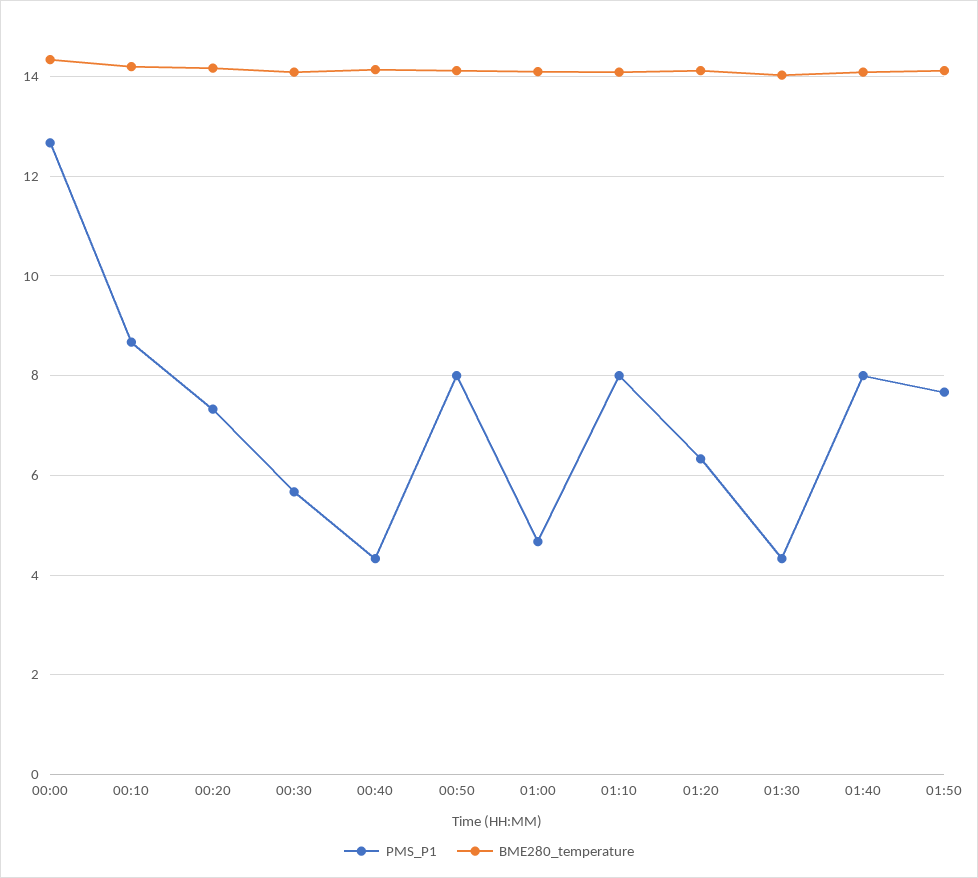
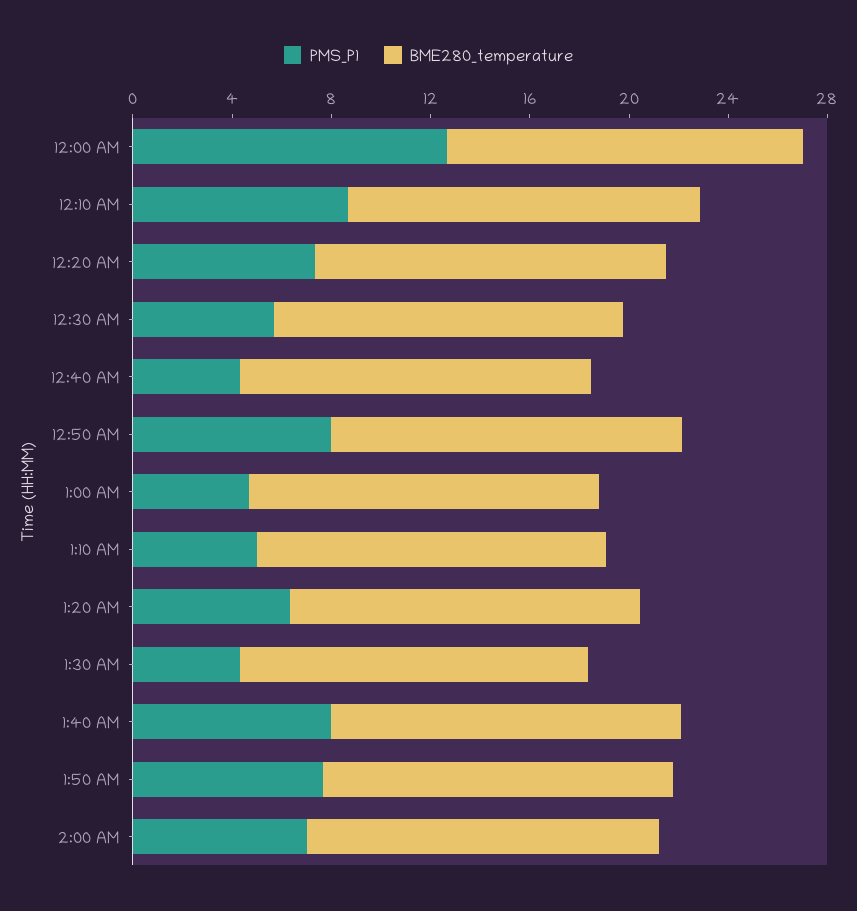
PMS_P1, 01:10: 8 -> 5
PMS_P1, 2:00 AM: none -> 7
BME280_temperature, 2:00 AM: none -> 14

